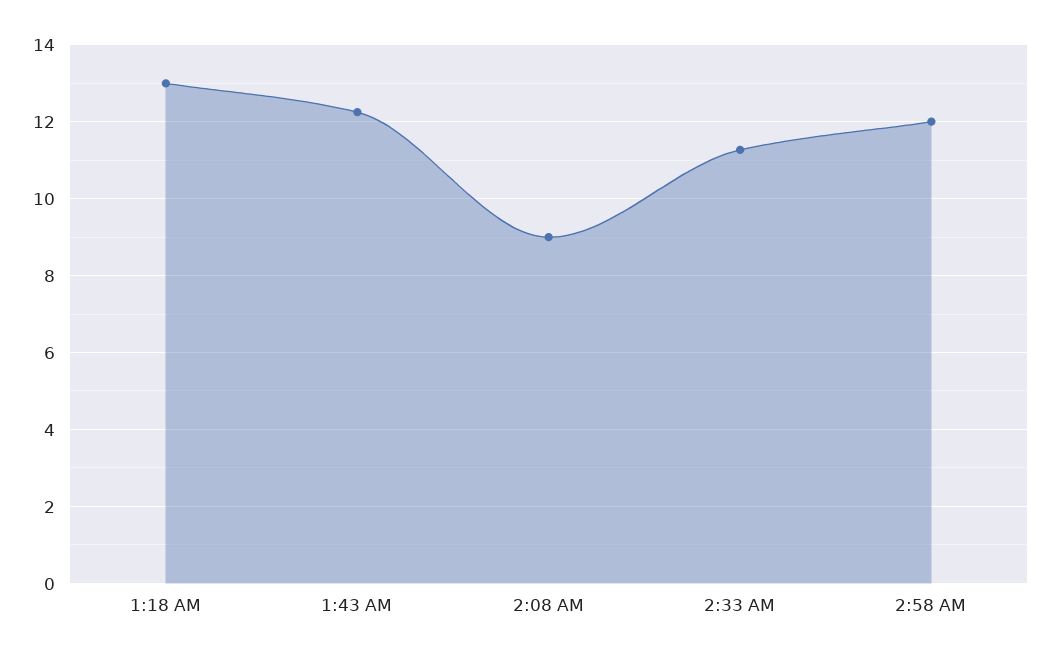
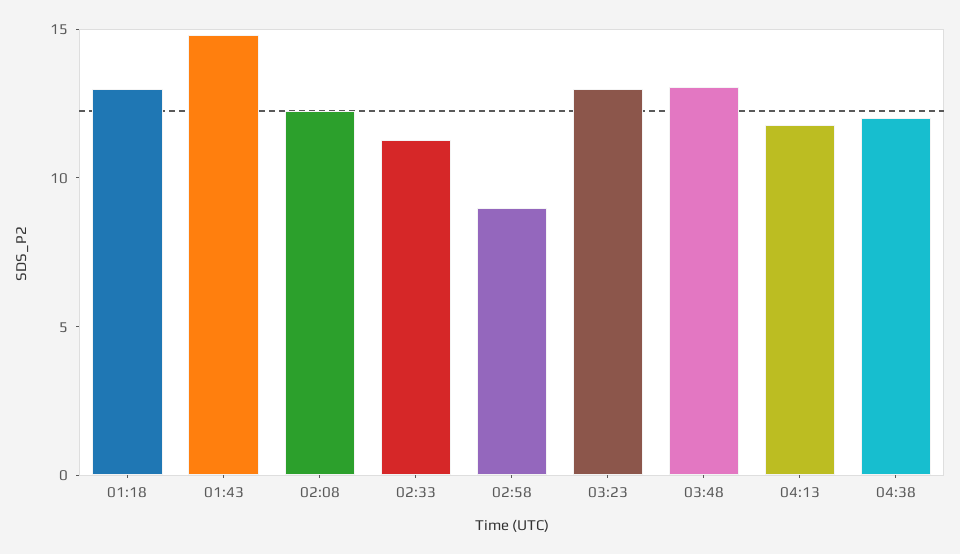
1:43 AM: 12.2 -> 15
2:08 AM: 9 -> 12
2:58 AM: 12 -> 9
03:23: none -> 13
03:48: none -> 13
04:13: none -> 12
04:38: none -> 12

